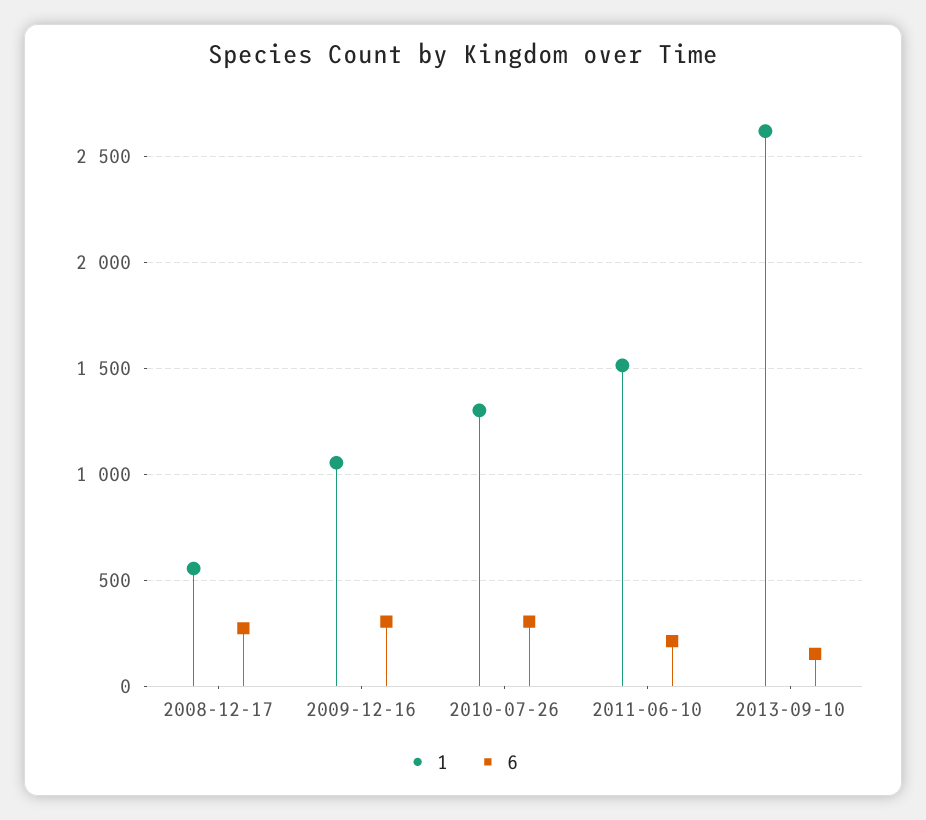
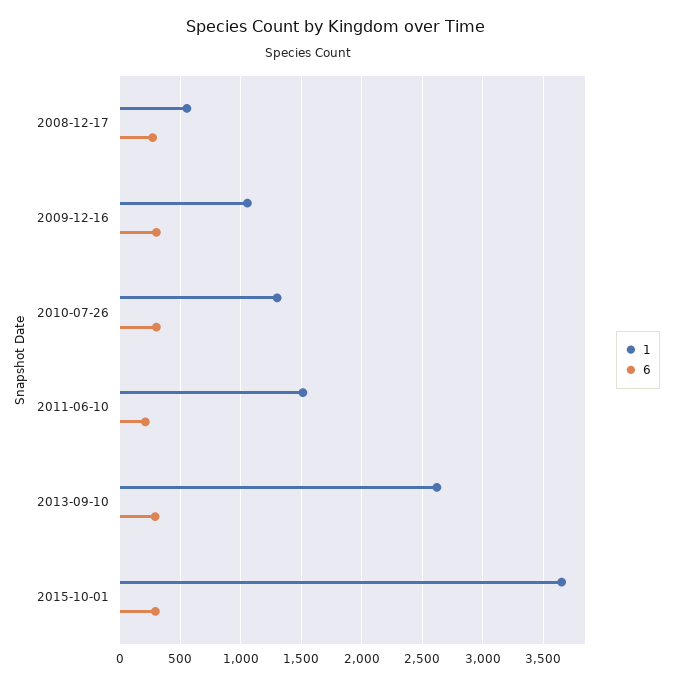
6, 2013-09-10: 150 -> 300
1, 2015-10-01: none -> 3650
6, 2015-10-01: none -> 300

